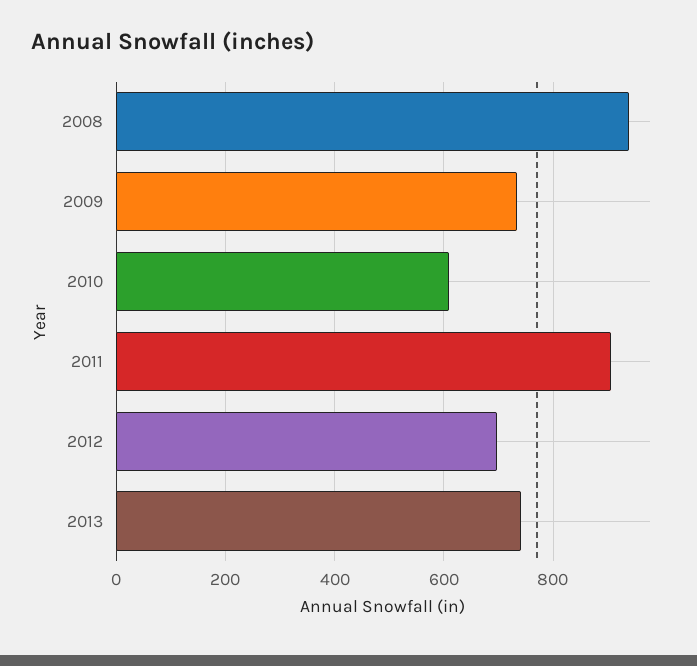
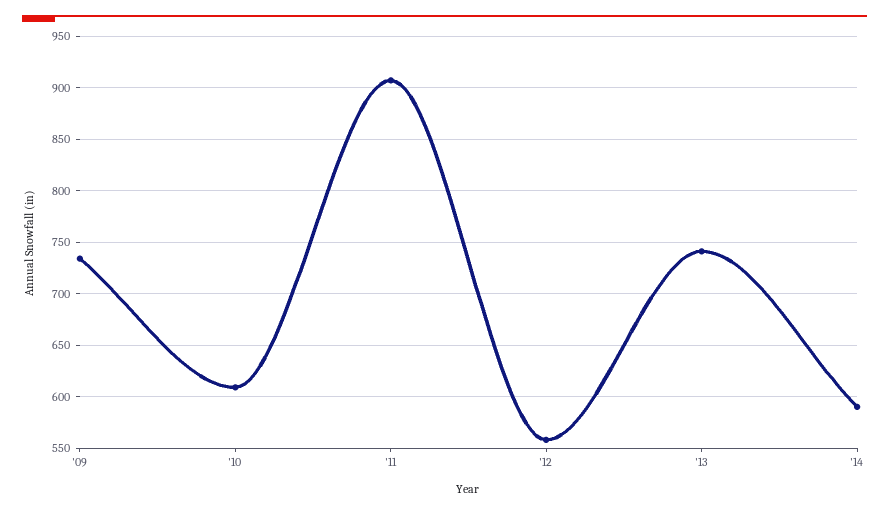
2008: 940 -> none
2012: 700 -> 560
'14: none -> 590

